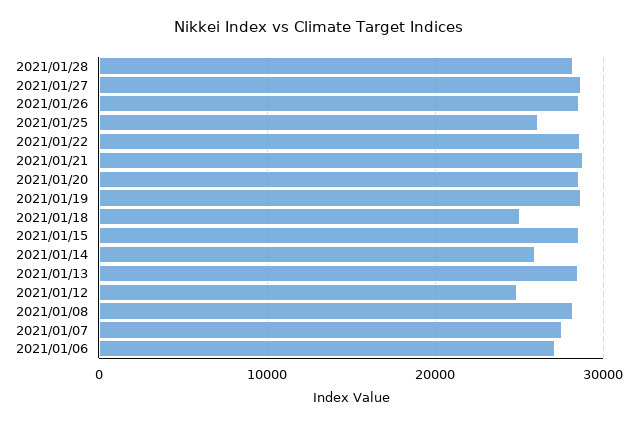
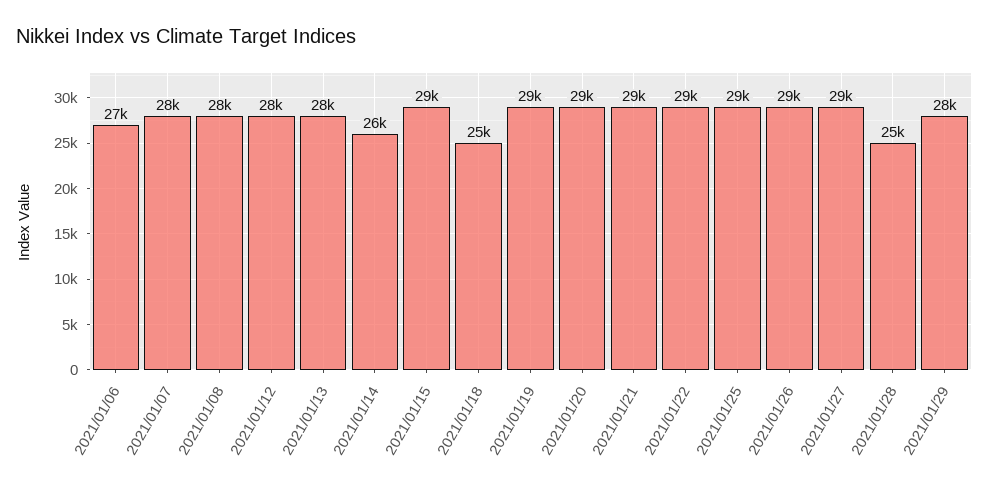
2021/01/28: 28000 -> 25000
2021/01/25: 26000 -> 29000
2021/01/12: 25000 -> 28000
2021/01/29: none -> 28000

